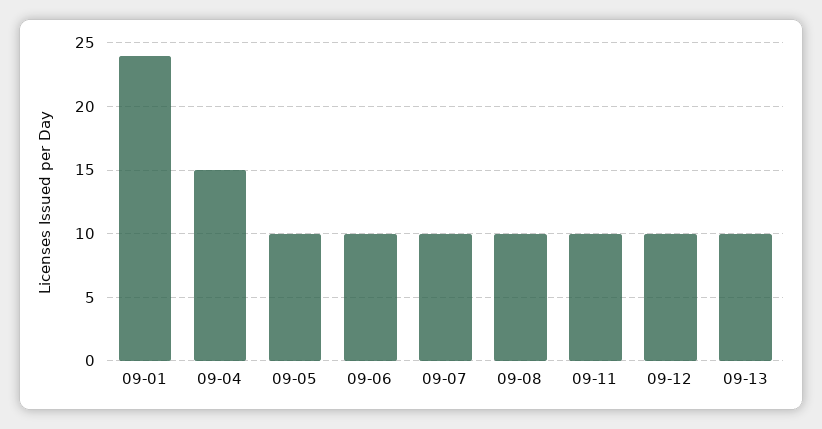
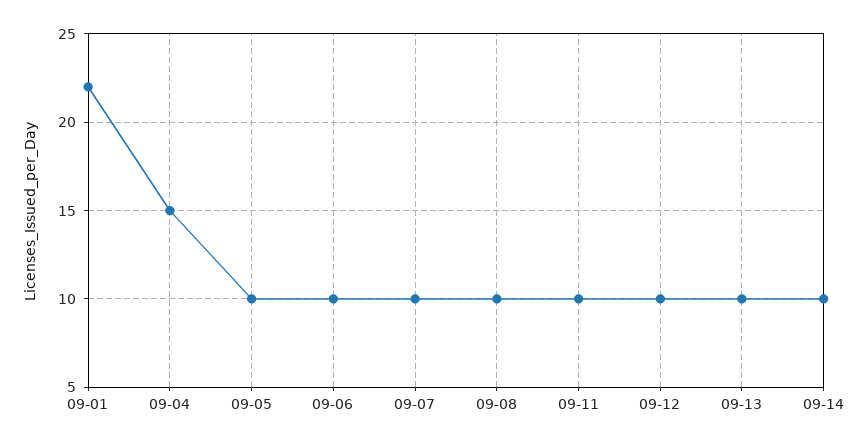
09-01: 24 -> 22
09-14: none -> 10

